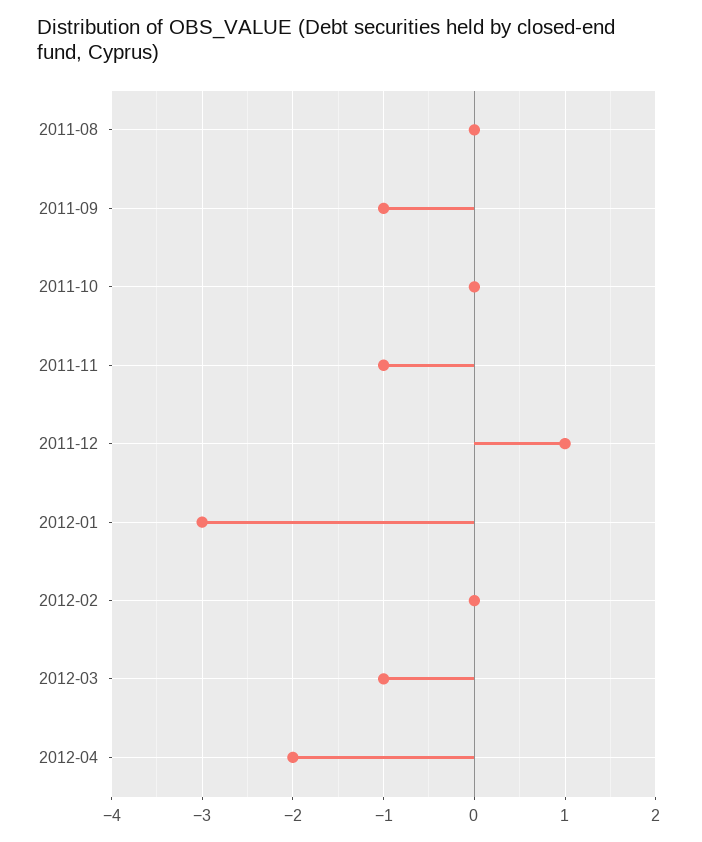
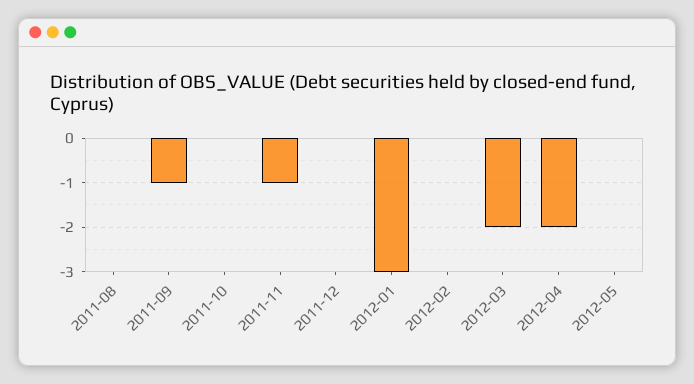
2011-12: 1 -> 0
2012-03: -1 -> -2
2012-05: none -> 0

